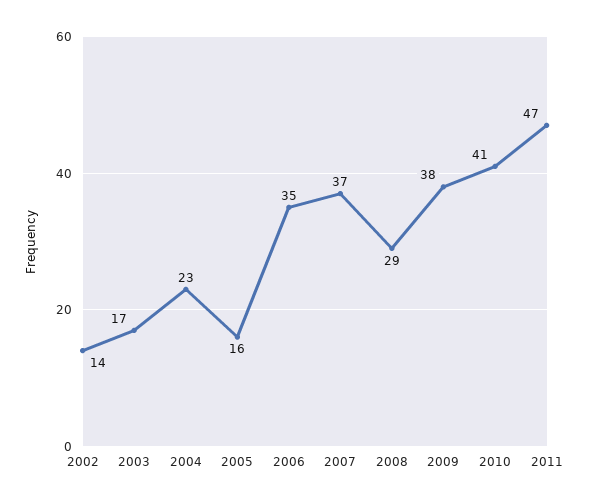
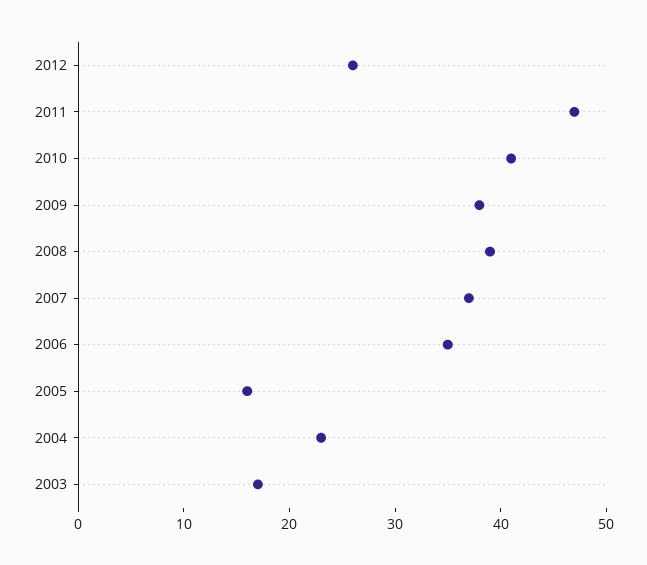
2002: 14 -> none
2008: 29 -> 39
2012: none -> 26

